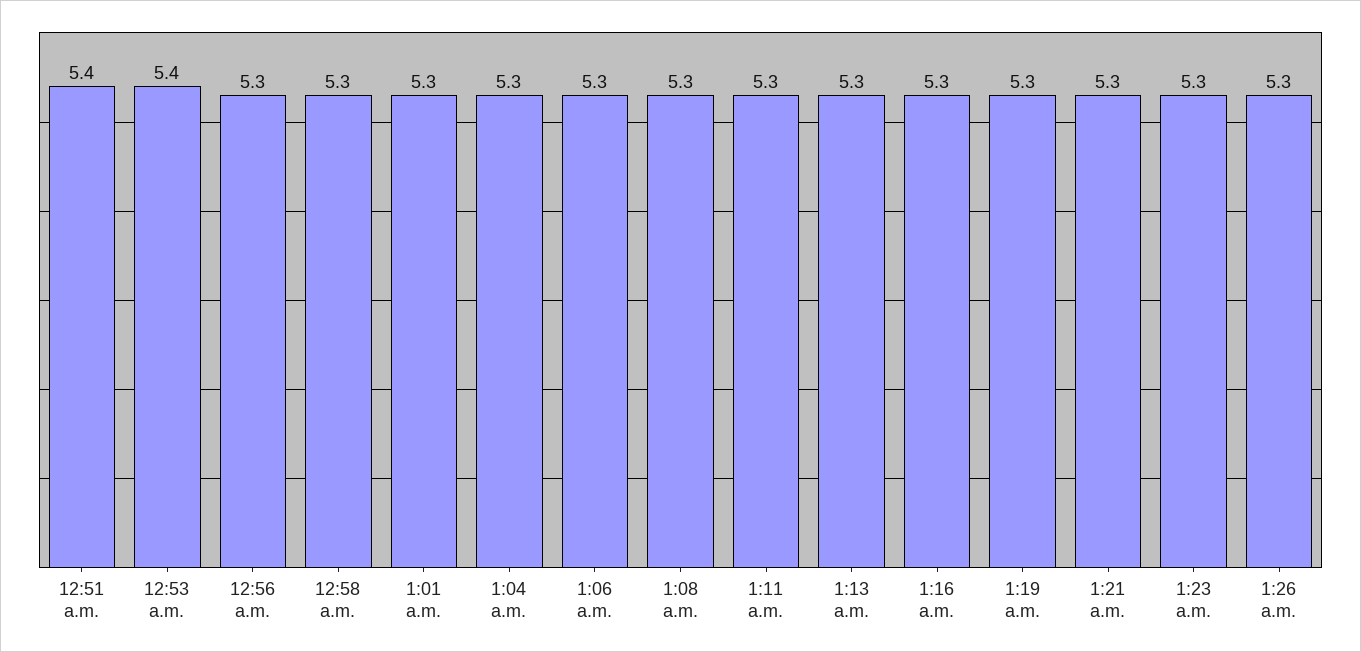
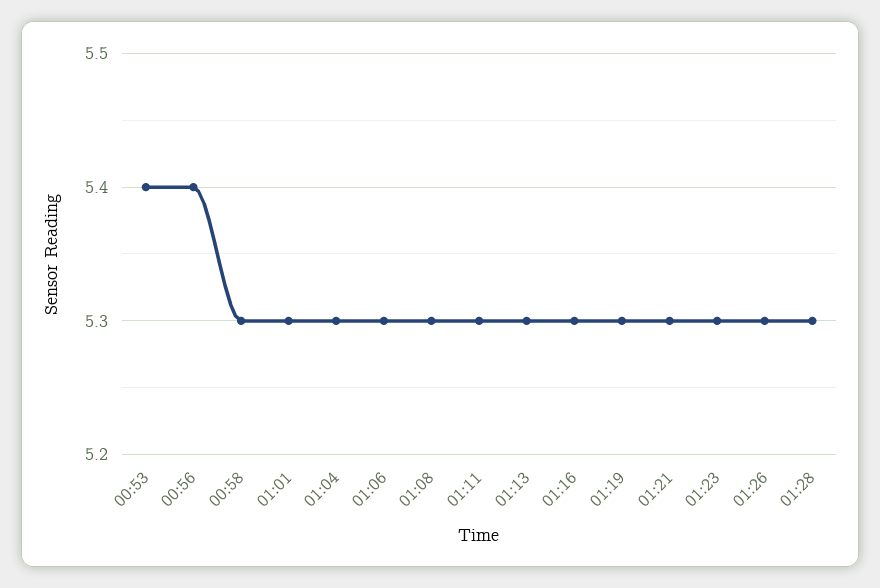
12:51 a.m.: 5.4 -> none
12:56 a.m.: 5.3 -> 5.4
01:28: none -> 5.3

